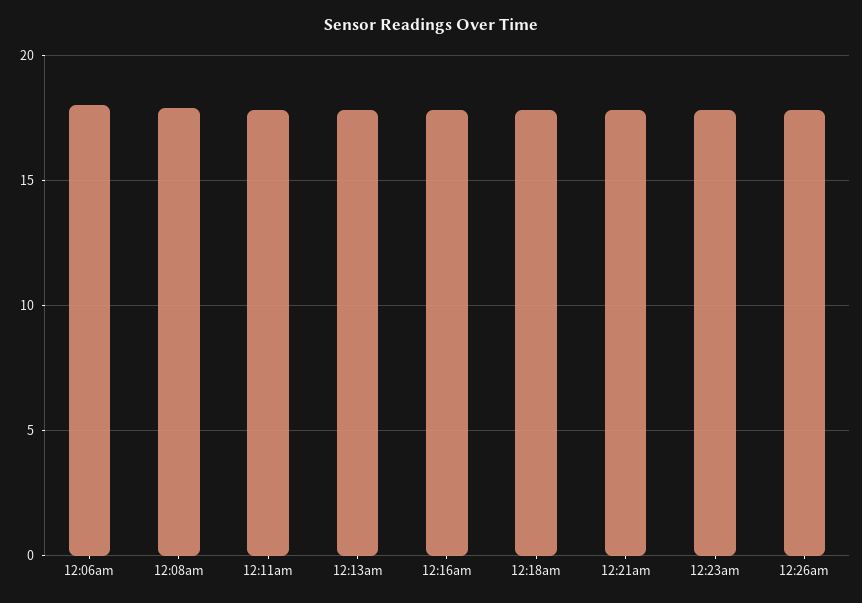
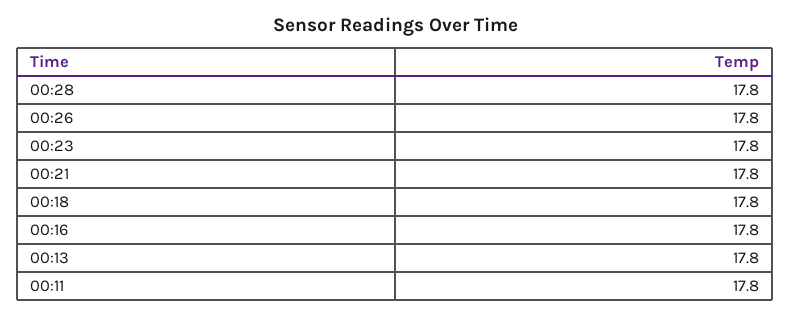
12:06am: 18 -> none
12:08am: 18 -> none
00:28: none -> 17.8

